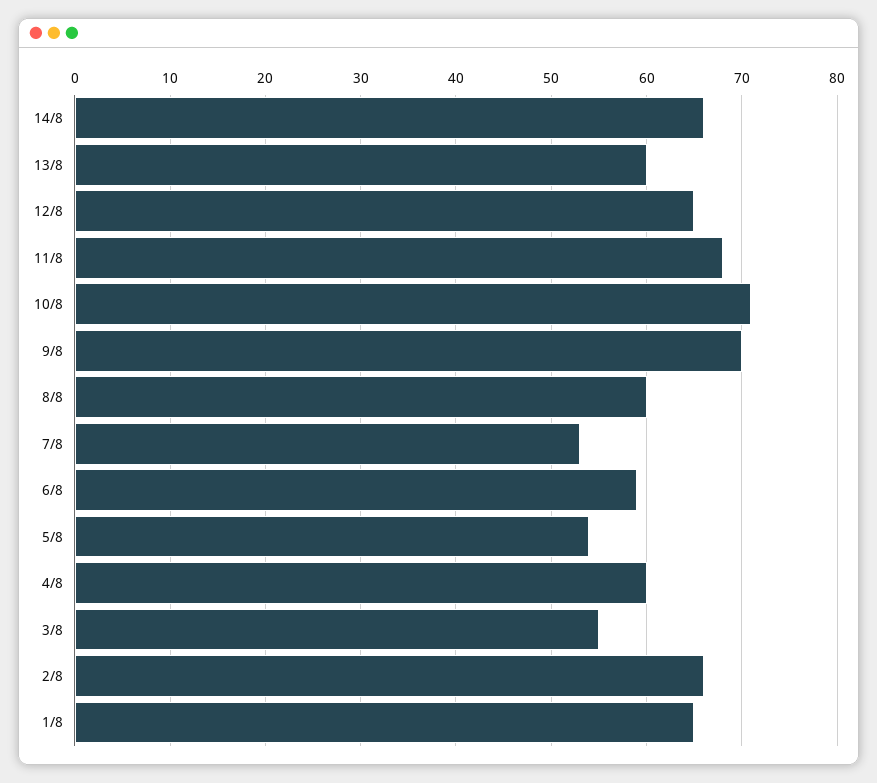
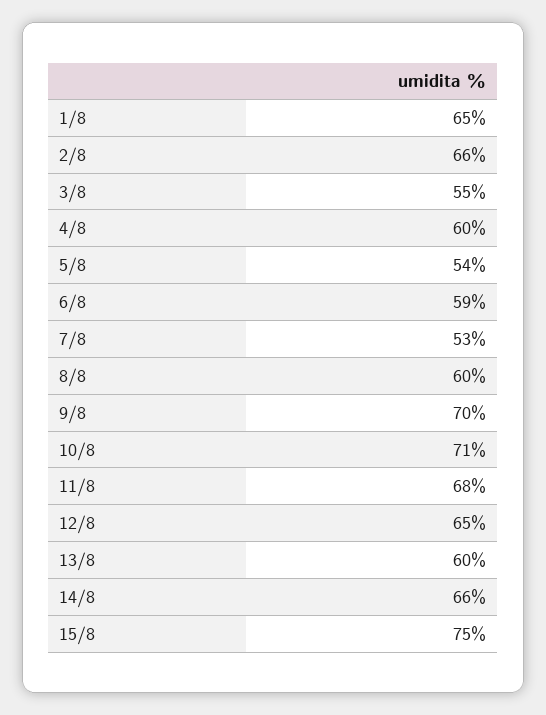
15/8: none -> 75

